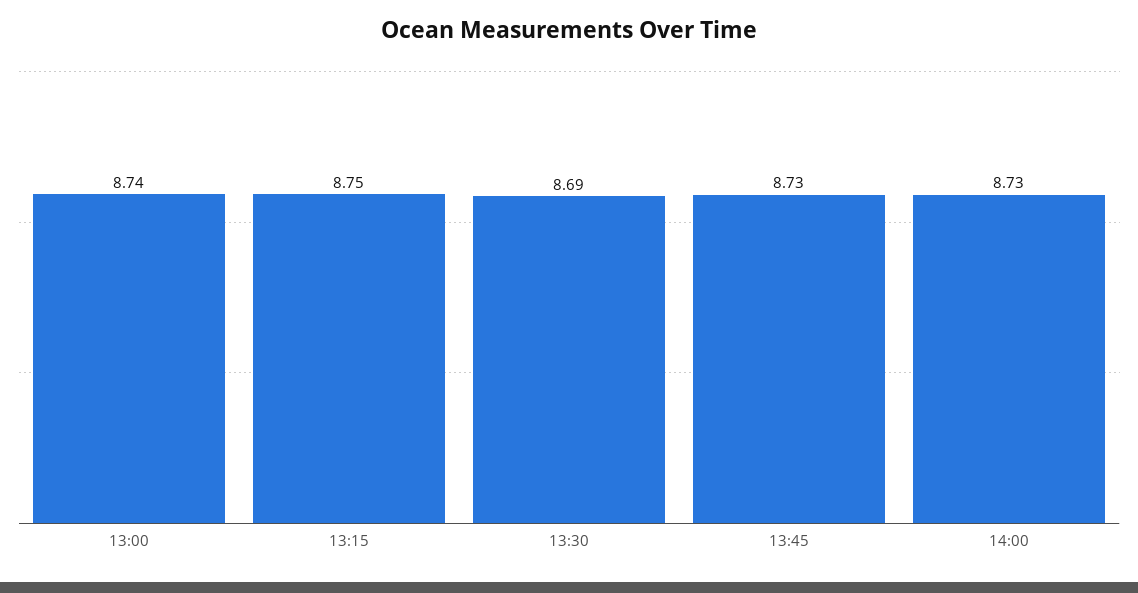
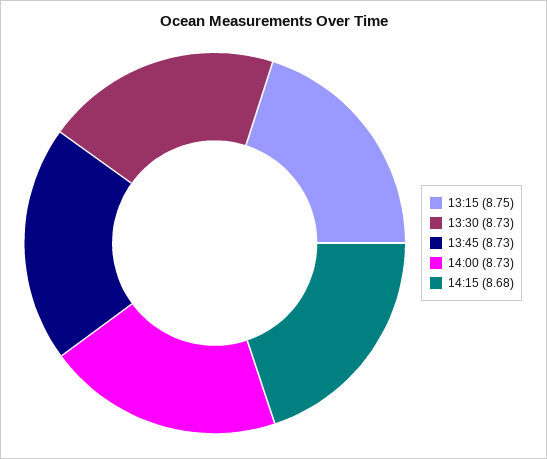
13:00: 8.74 -> none
13:30: 8.69 -> 8.73
14:15: none -> 8.68

